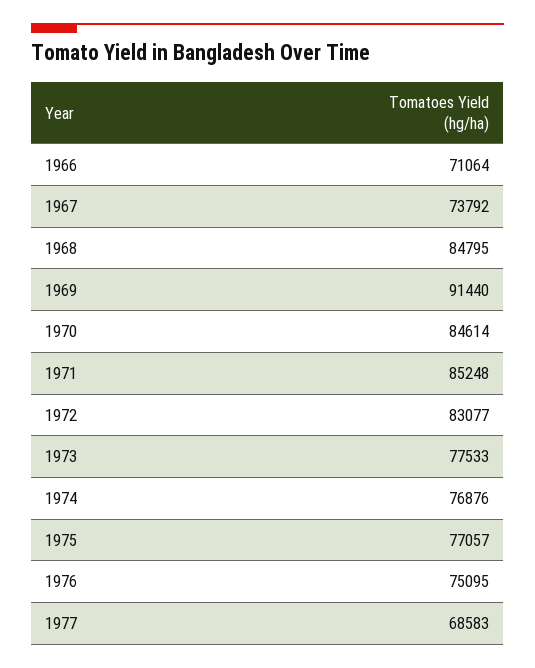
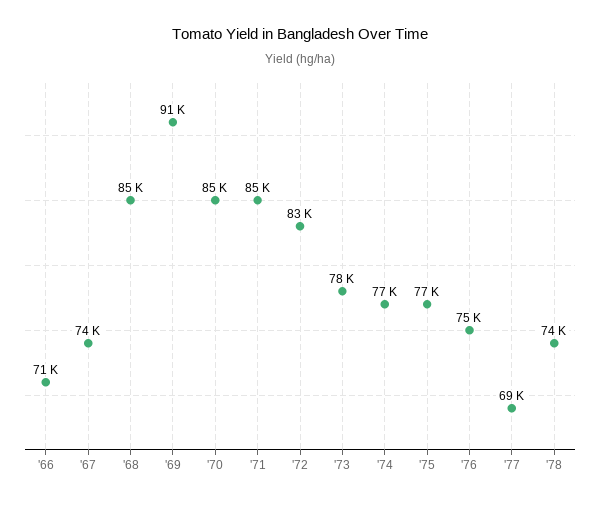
'78: none -> 74000

